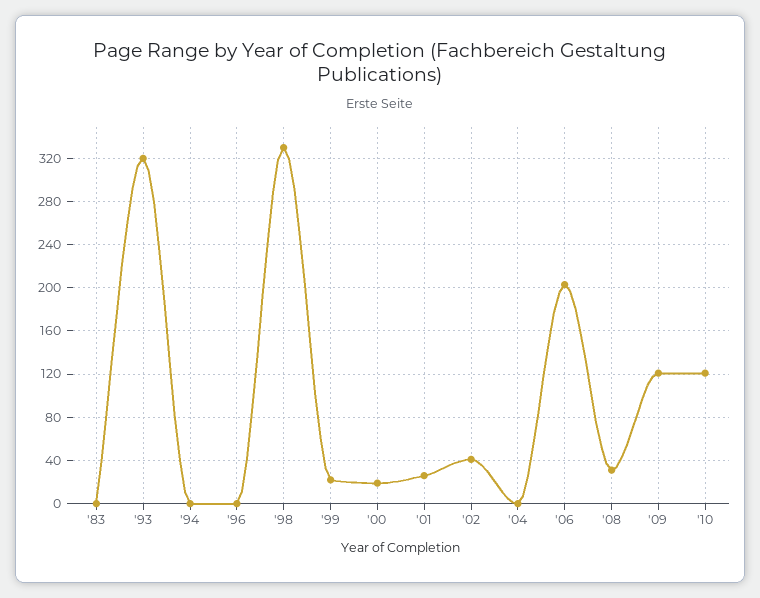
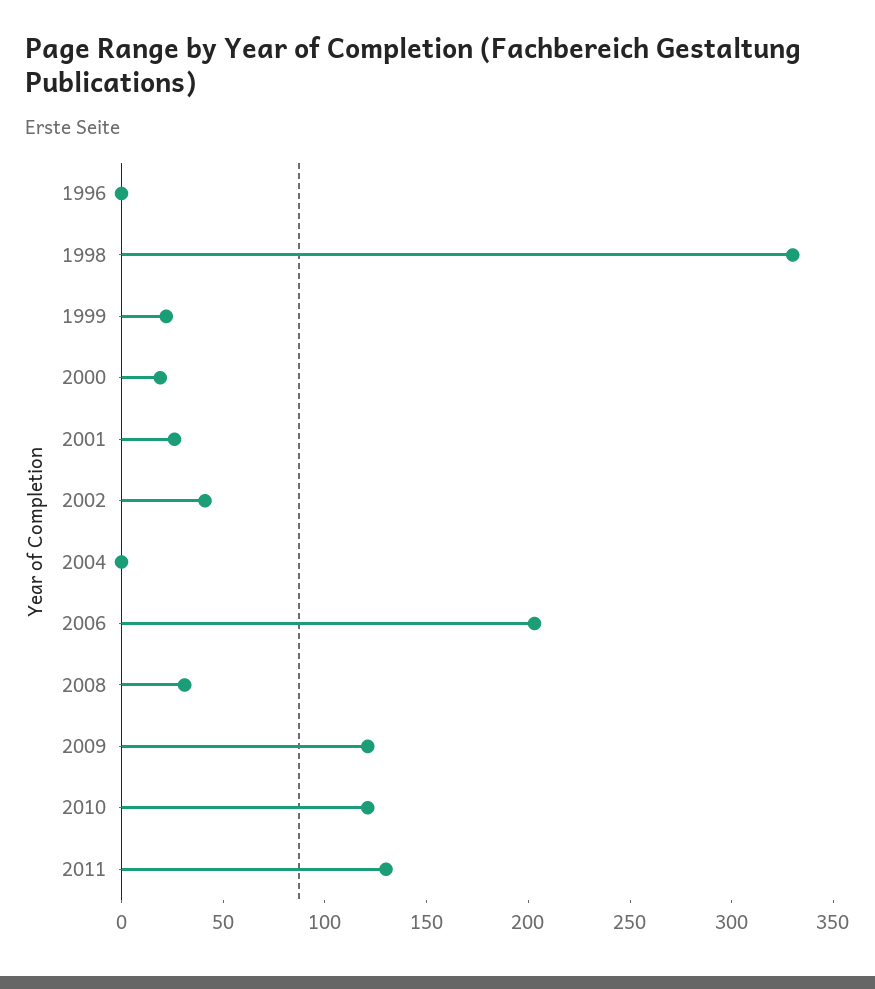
'83: 0 -> none
'93: 320 -> none
'94: 0 -> none
2011: none -> 130

